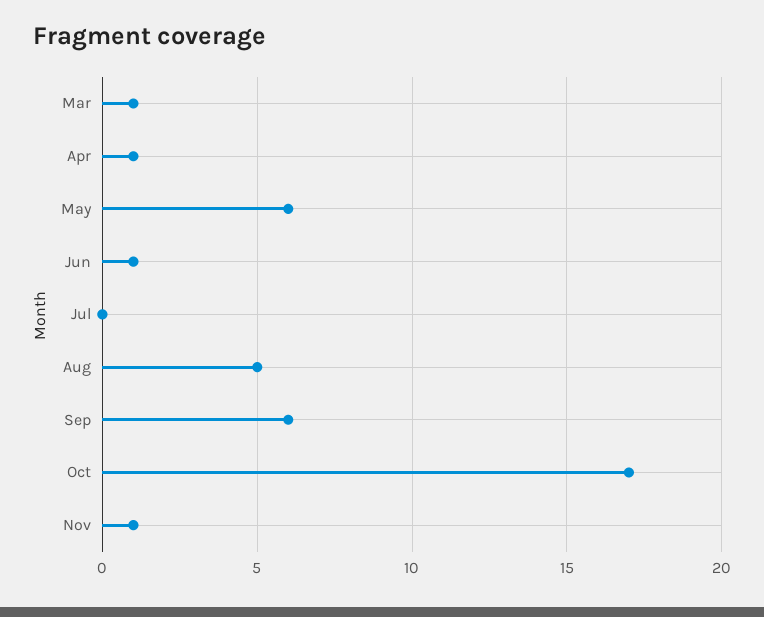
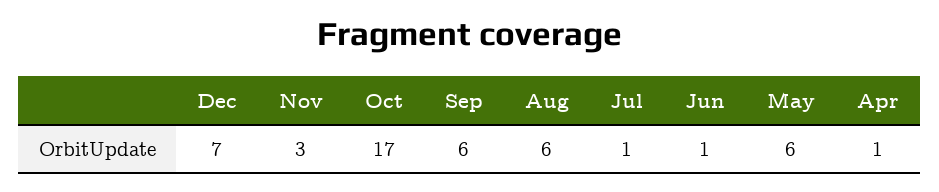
Mar: 1 -> none
Jul: 0 -> 1
Aug: 5 -> 6
Nov: 1 -> 3
Dec: none -> 7

